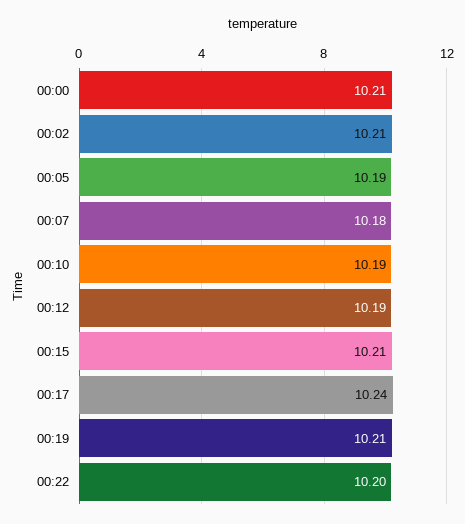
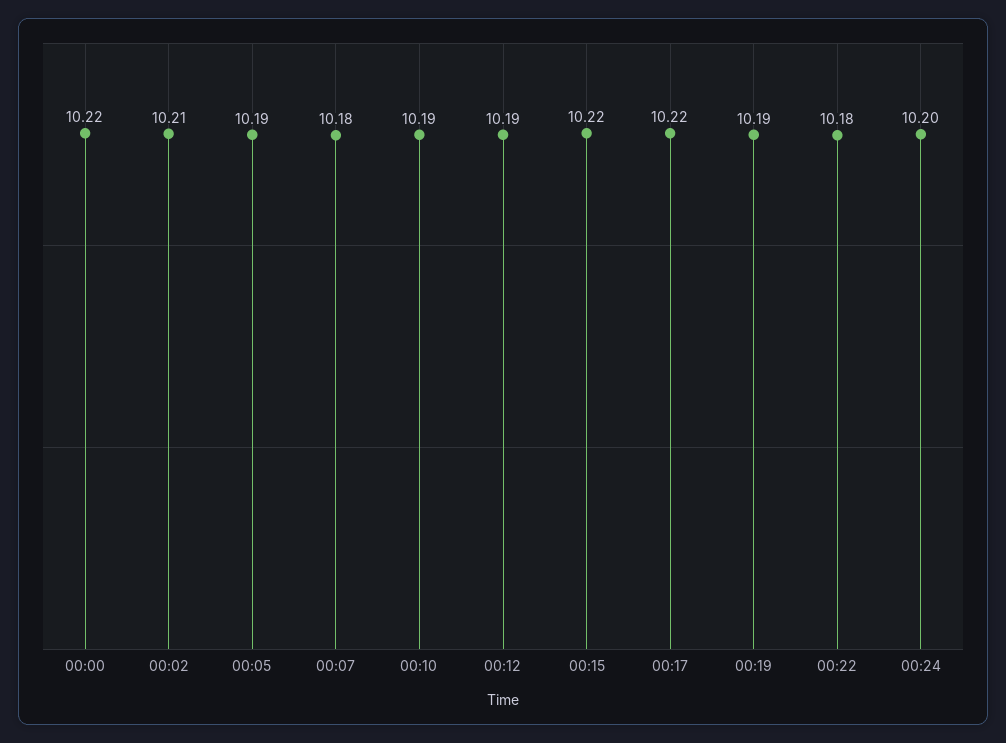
00:00: 10.21 -> 10.22
00:15: 10.21 -> 10.22
00:17: 10.24 -> 10.22
00:19: 10.21 -> 10.19
00:22: 10.2 -> 10.18
00:24: none -> 10.2

